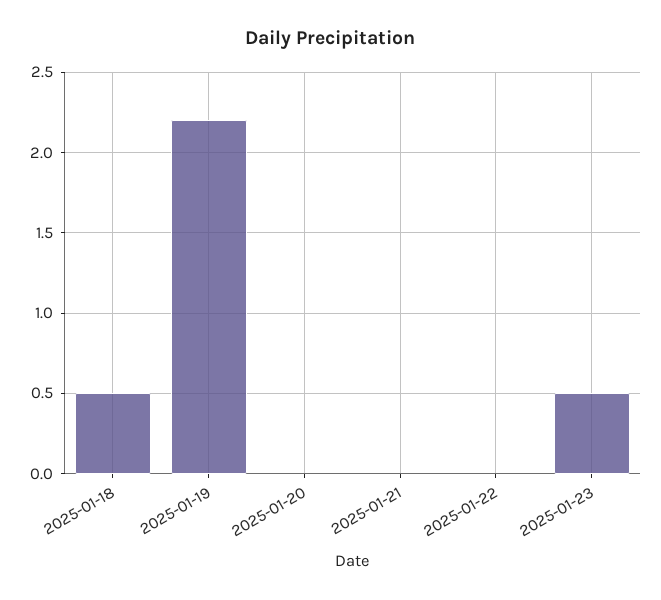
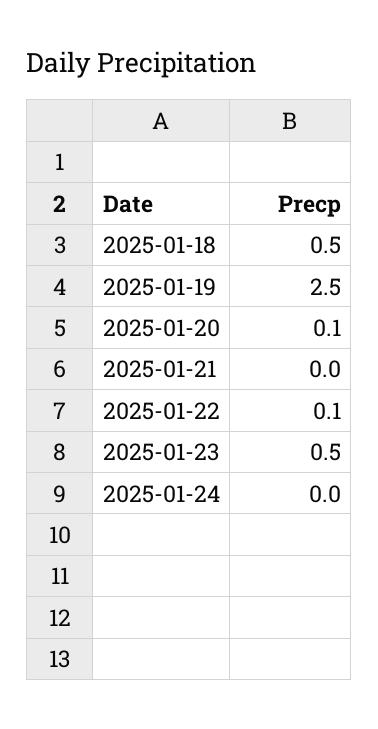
2025-01-19: 2.2 -> 2.5
2025-01-20: 0 -> 0.1
2025-01-22: 0 -> 0.1
2025-01-24: none -> 0

